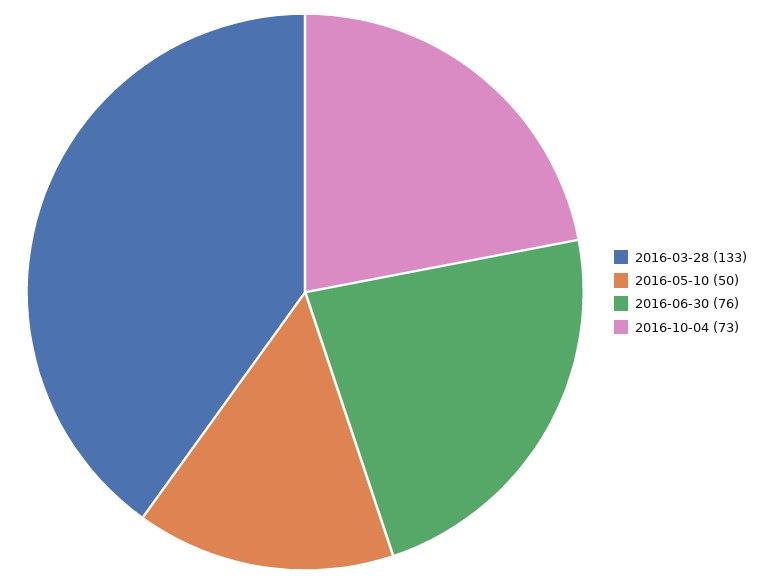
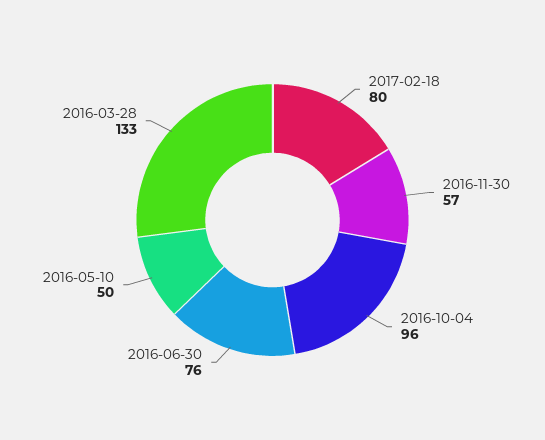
2016-10-04: 73 -> 96
2017-02-18: none -> 80
2016-11-30: none -> 57

